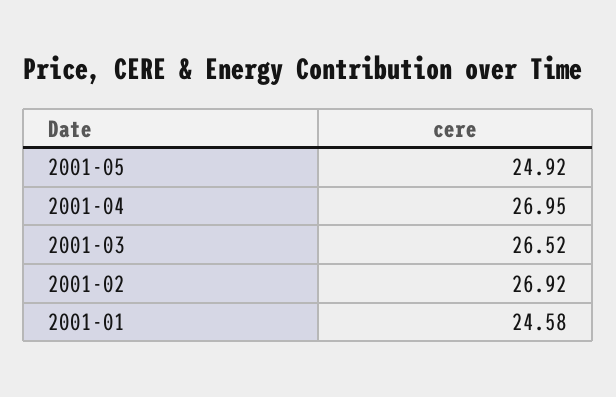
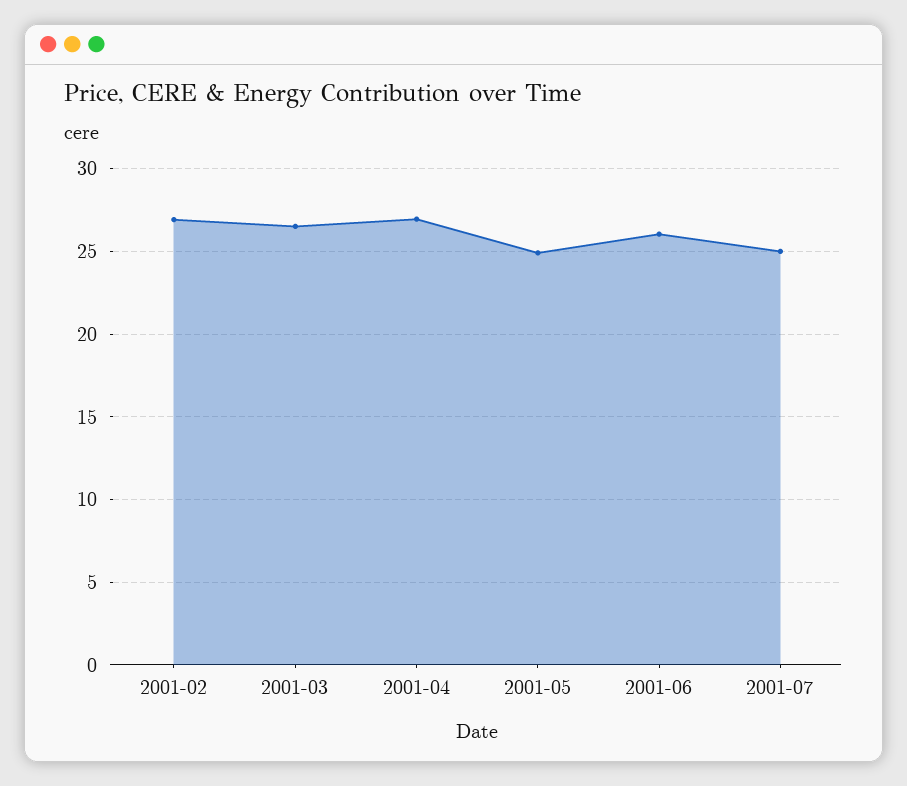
2001-01: 24.58 -> none
2001-06: none -> 26
2001-07: none -> 25

